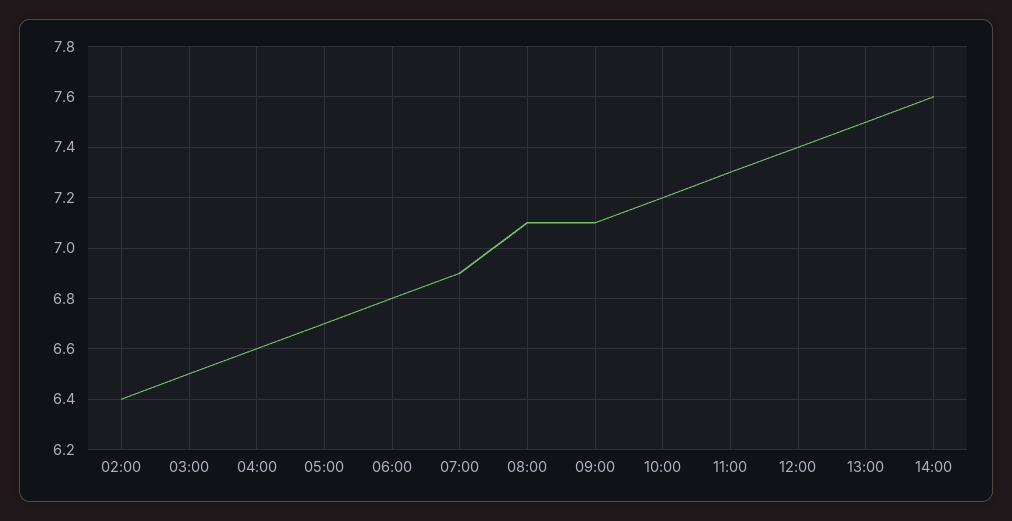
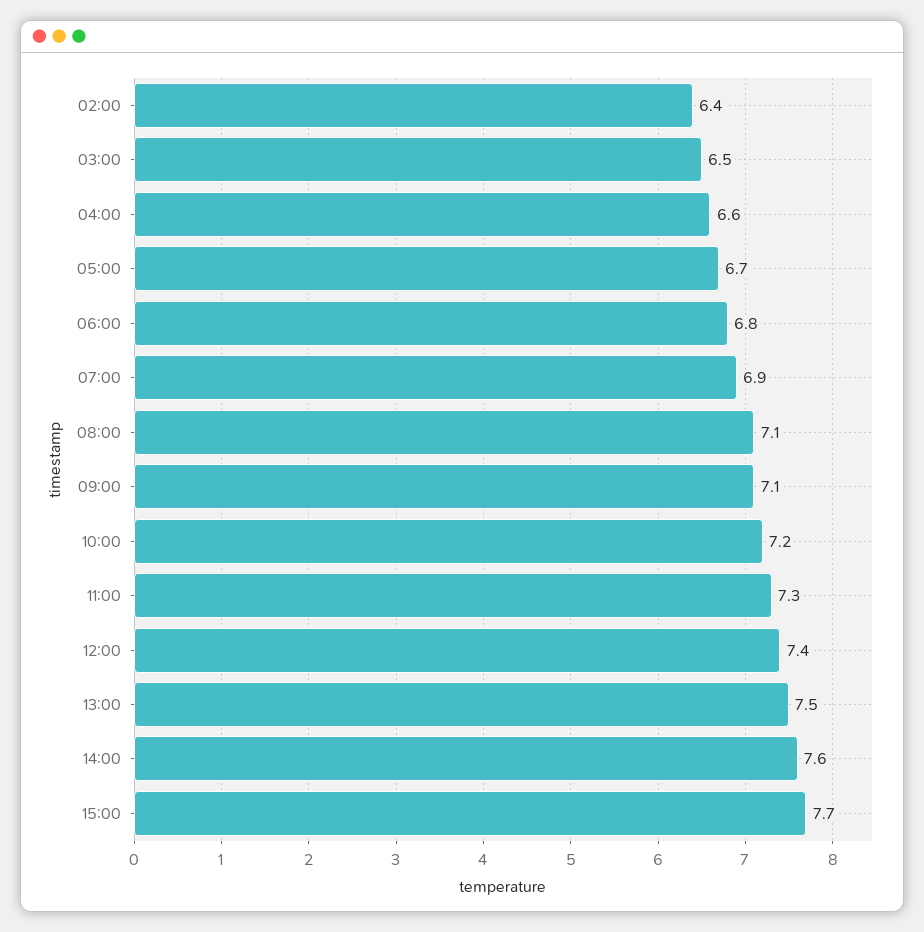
15:00: none -> 7.7

